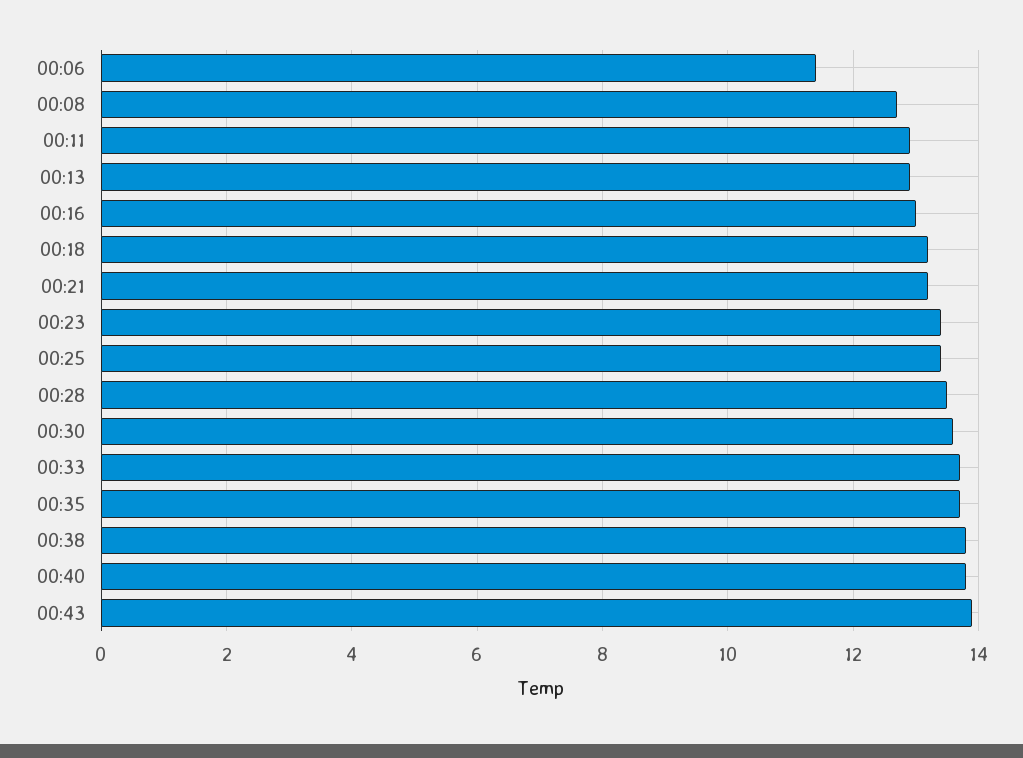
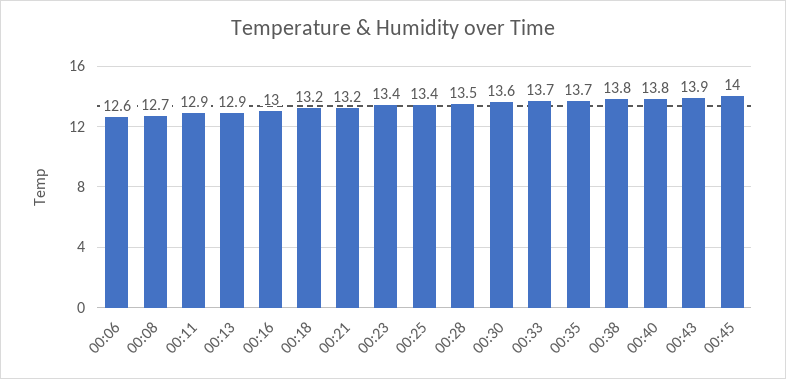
00:06: 11.5 -> 12.6
00:45: none -> 14

